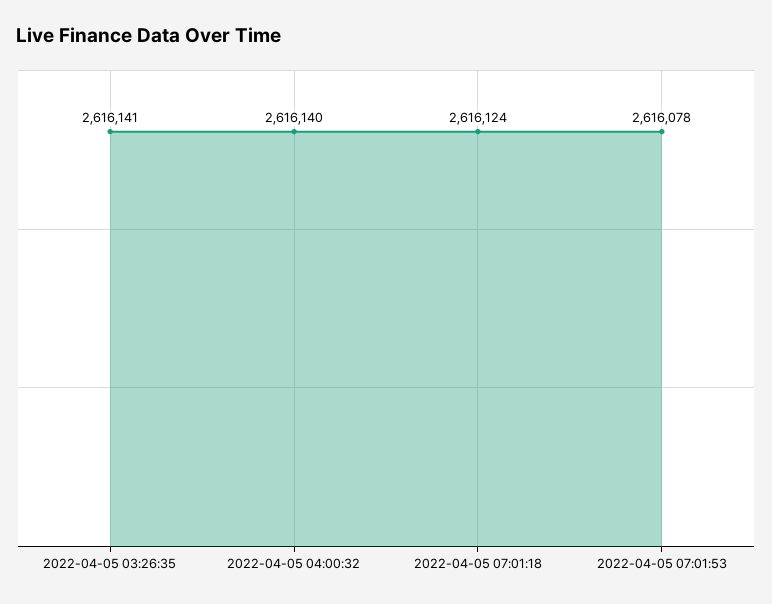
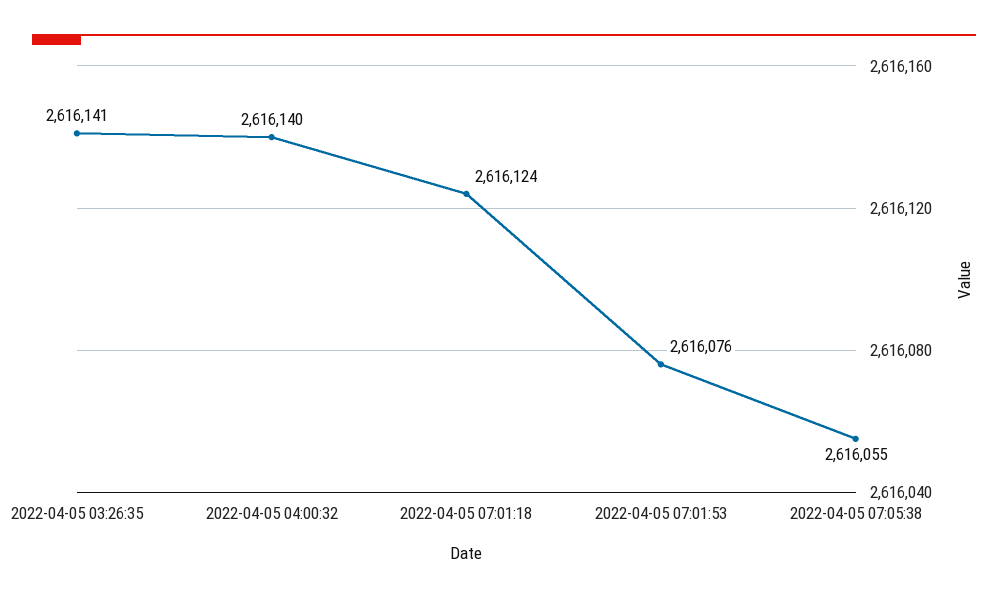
2022-04-05 07:01:53: 2616078 -> 2616076
2022-04-05 07:05:38: none -> 2616055

